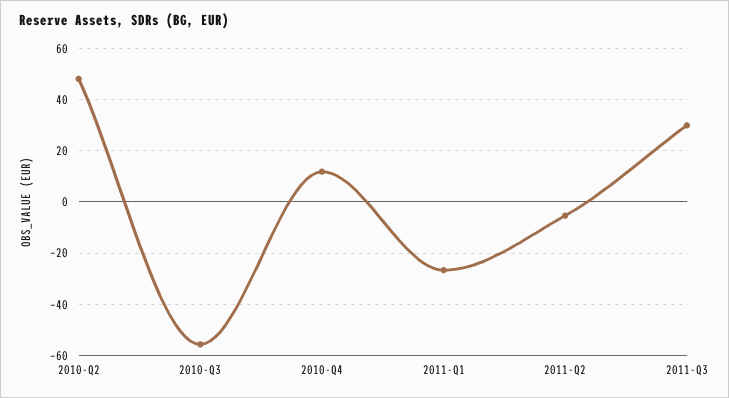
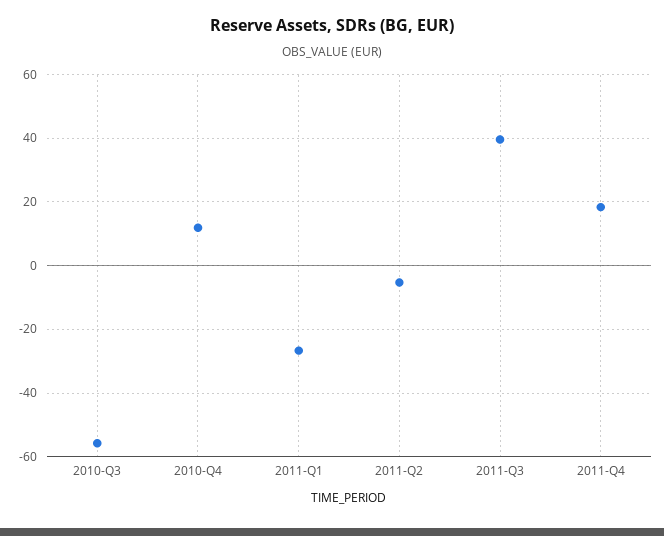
2010-Q2: 47.5 -> none
2011-Q3: 30 -> 40
2011-Q4: none -> 18

